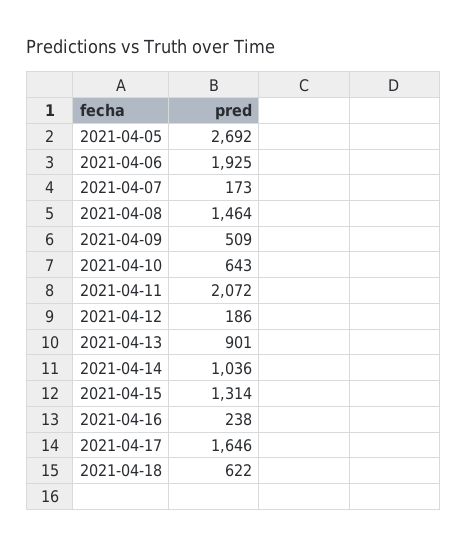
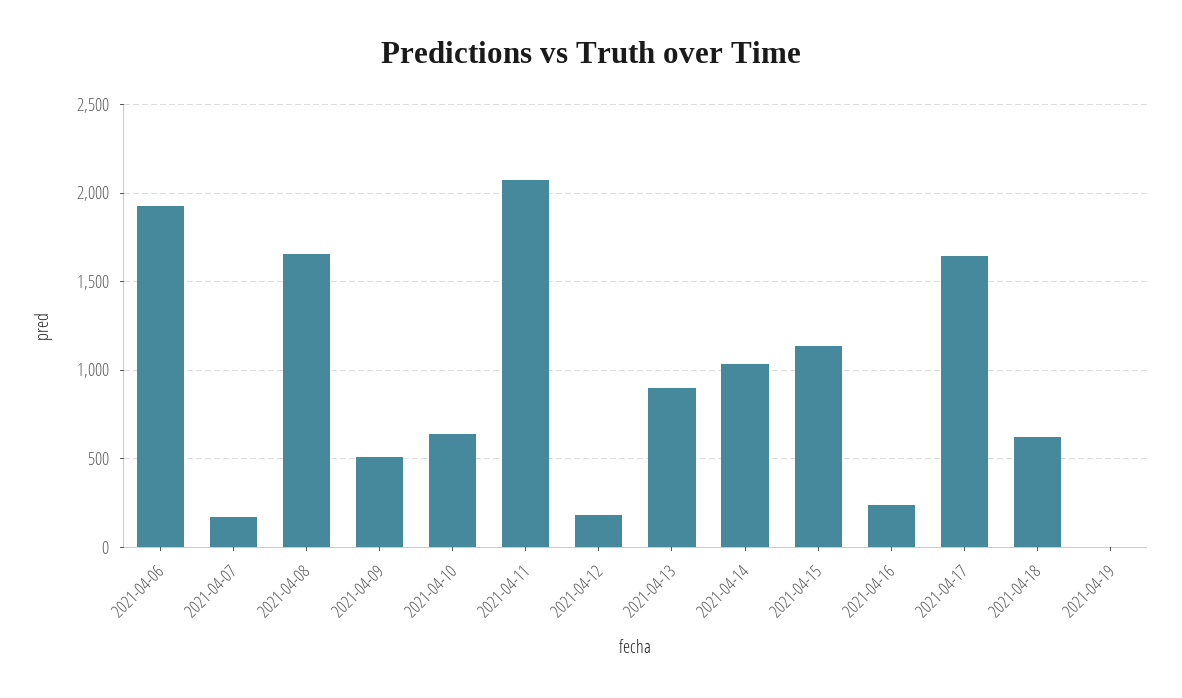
2021-04-05: 2692 -> none
2021-04-08: 1464 -> 1650
2021-04-15: 1314 -> 1150
2021-04-19: none -> 0

